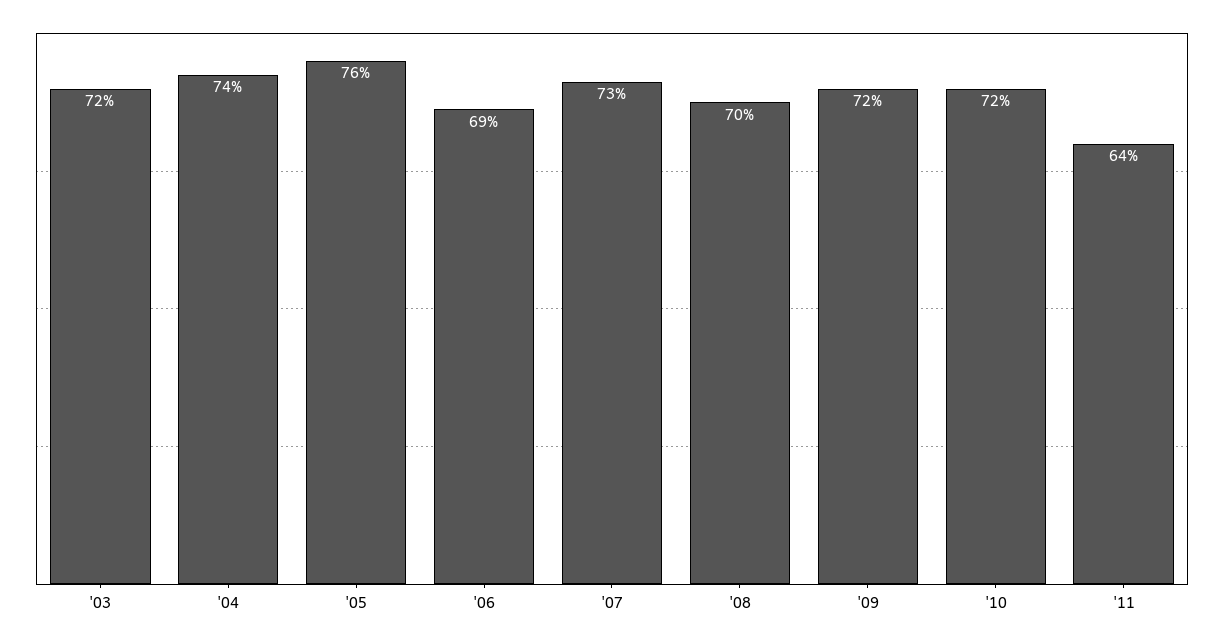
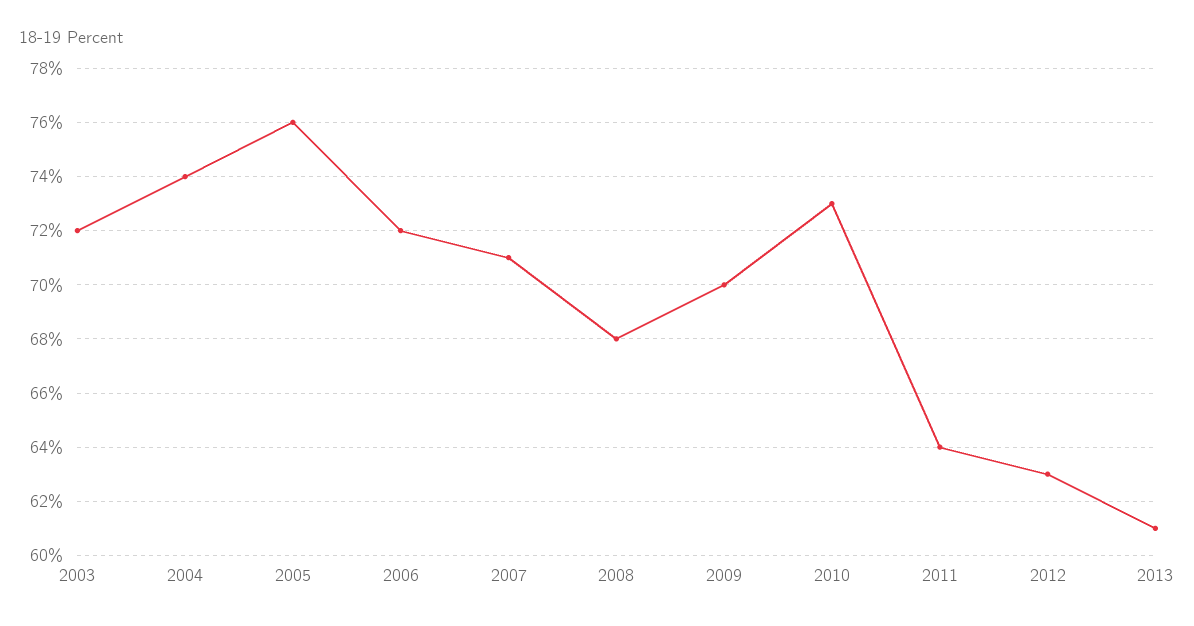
'06: 69 -> 72
'07: 73 -> 71
'08: 70 -> 68
'09: 72 -> 70
'10: 72 -> 73
2012: none -> 63
2013: none -> 61

